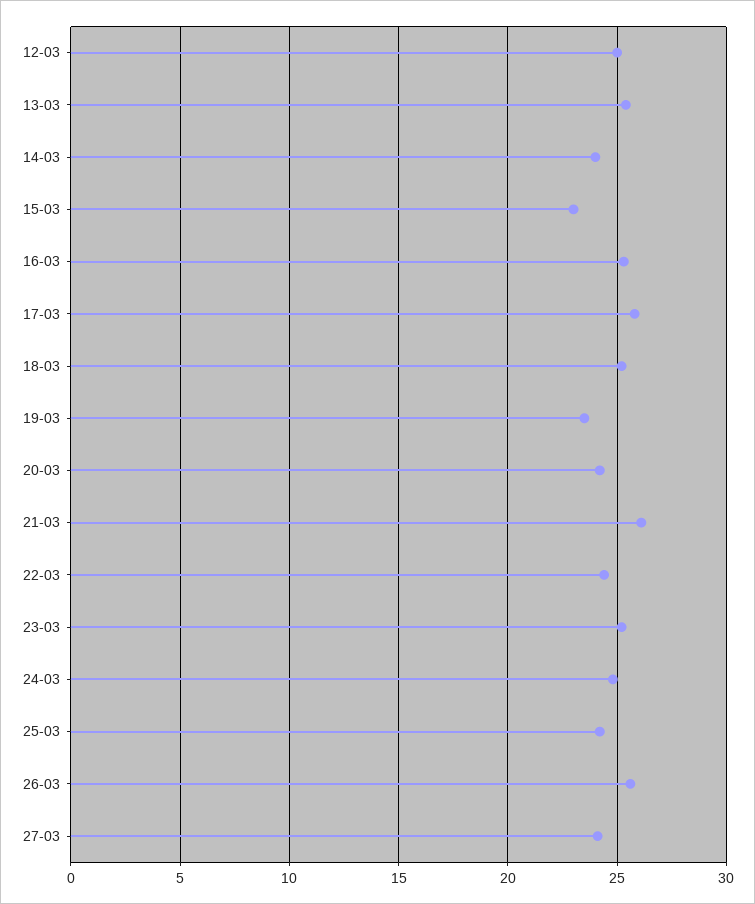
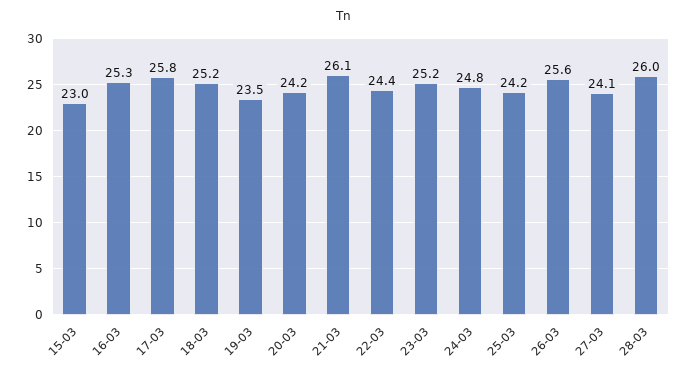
12-03: 25 -> none
13-03: 25.5 -> none
14-03: 24 -> none
28-03: none -> 26

